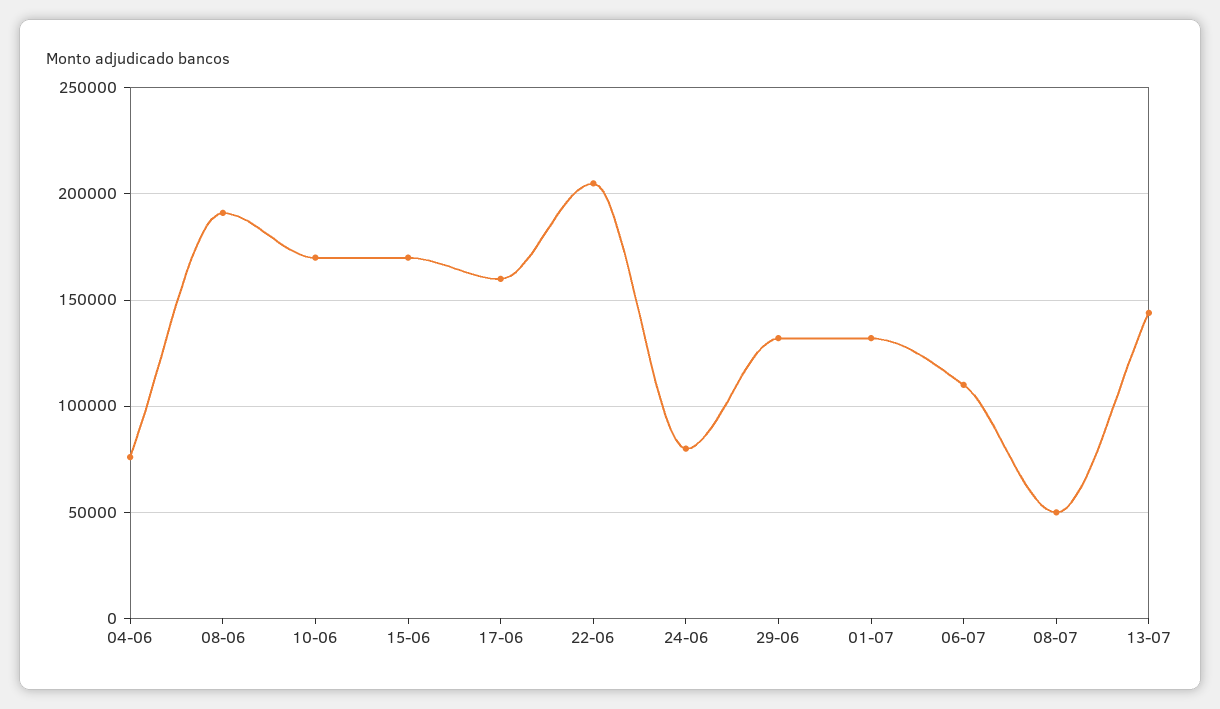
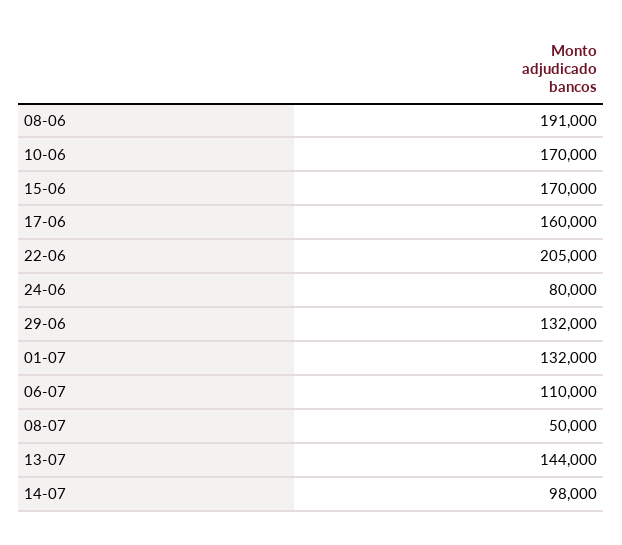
04-06: 75000 -> none
14-07: none -> 98000

